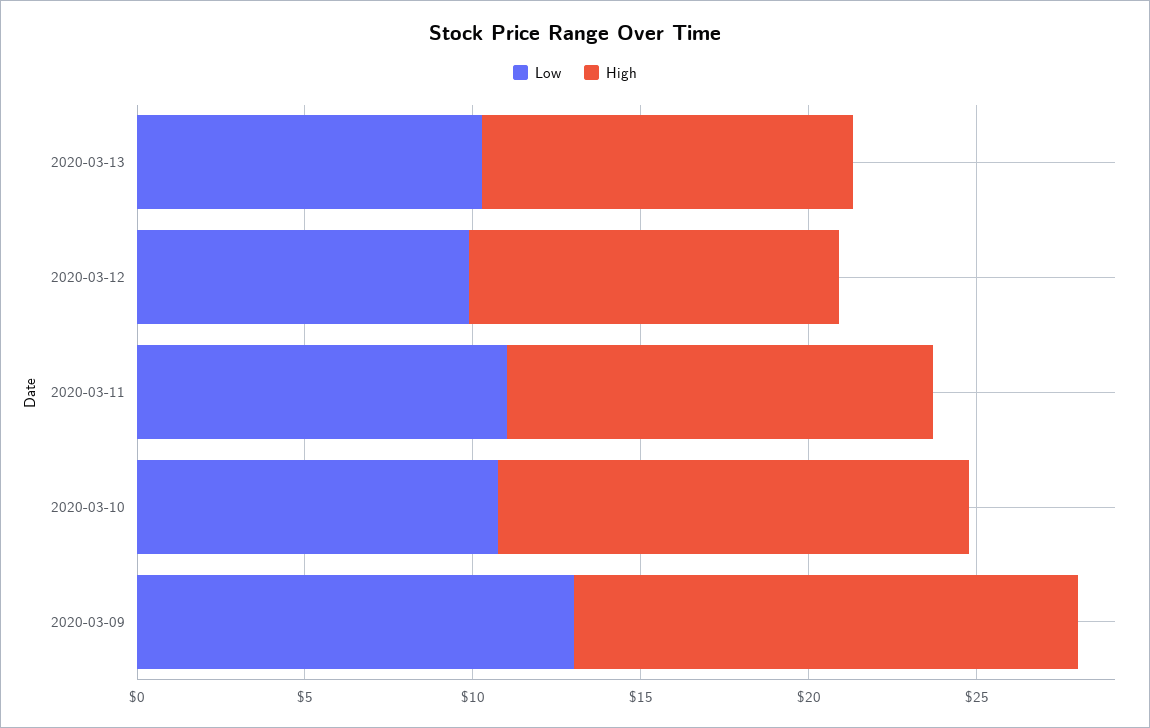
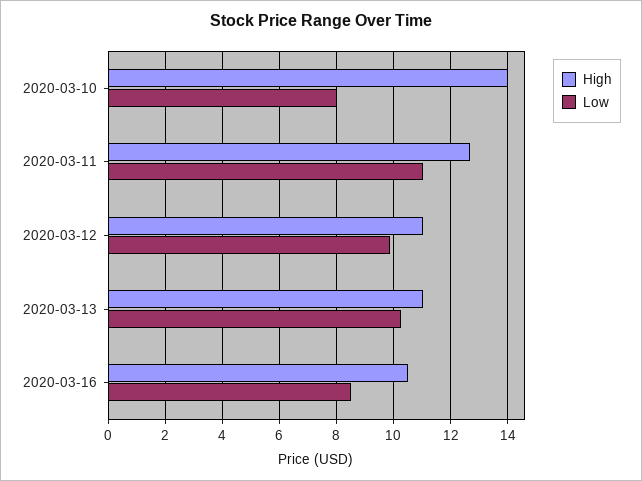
Low, 2020-03-10: 11 -> 8
Low, 2020-03-09: 13 -> none
High, 2020-03-09: 15 -> none
High, 2020-03-16: none -> 10.5
Low, 2020-03-16: none -> 8.5

